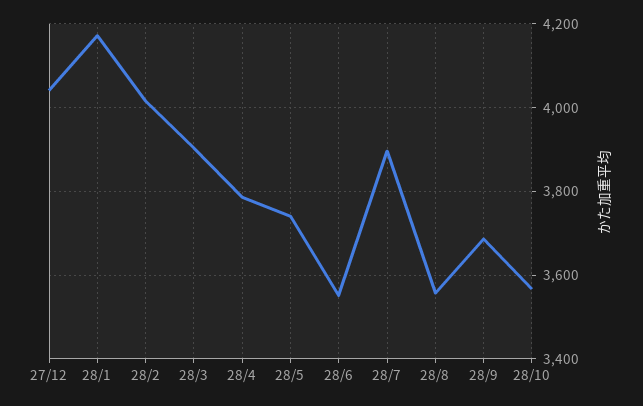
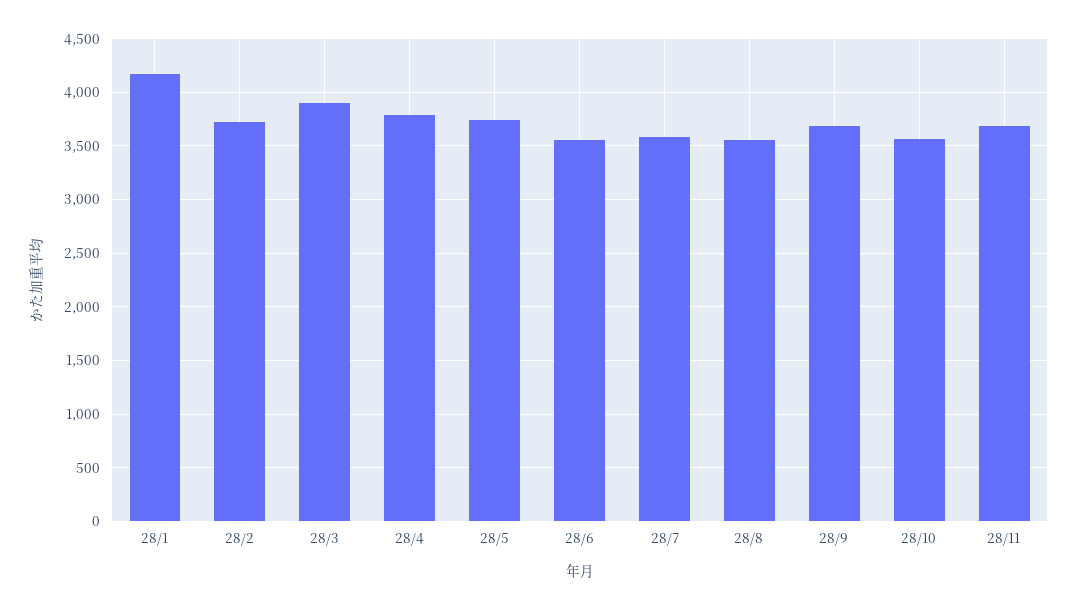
27/12: 4040 -> none
28/2: 4020 -> 3700
28/7: 3900 -> 3600
28/11: none -> 3700

